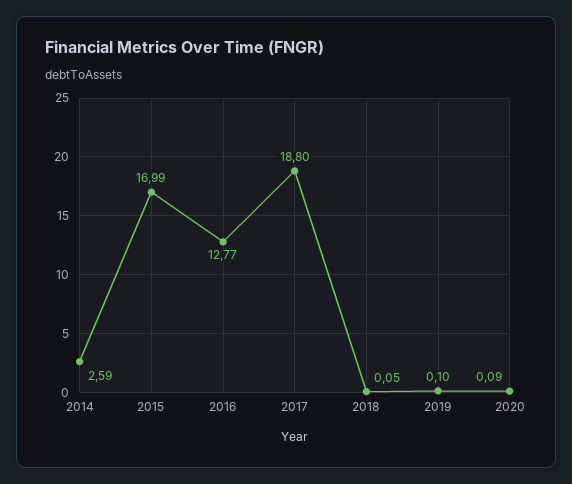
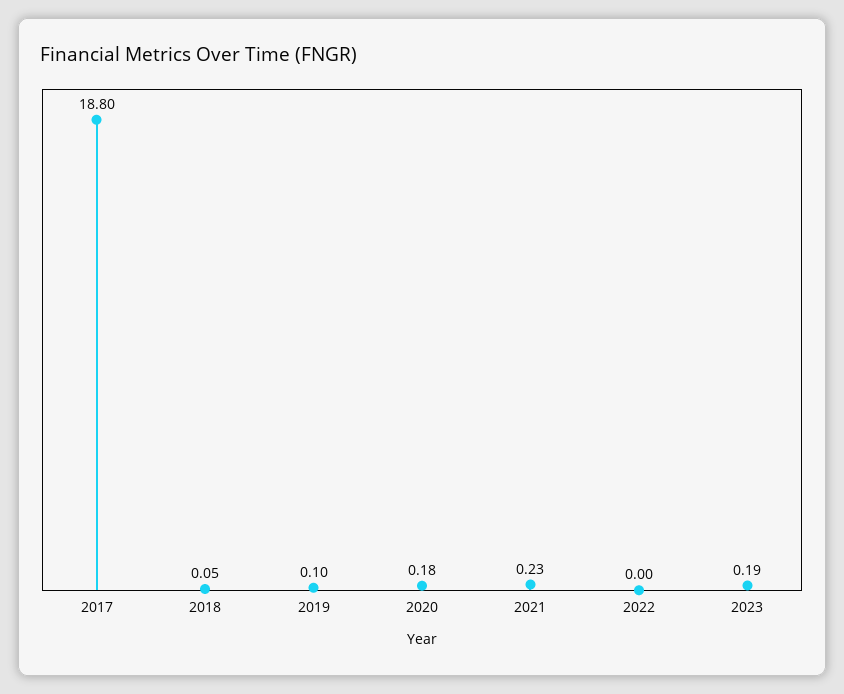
2014: 2.59 -> none
2015: 16.99 -> none
2016: 12.77 -> none
2020: 0.09 -> 0.18
2021: none -> 0.23
2022: none -> 0
2023: none -> 0.19

